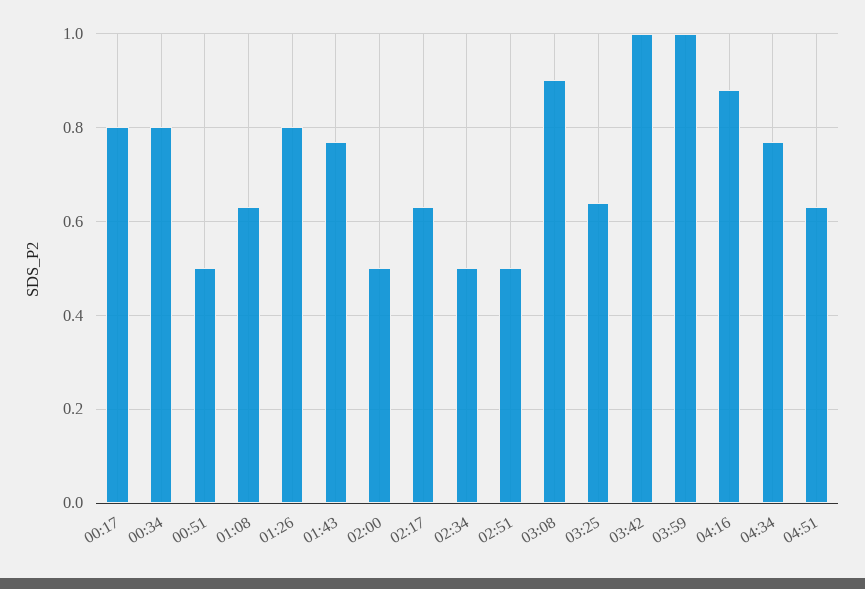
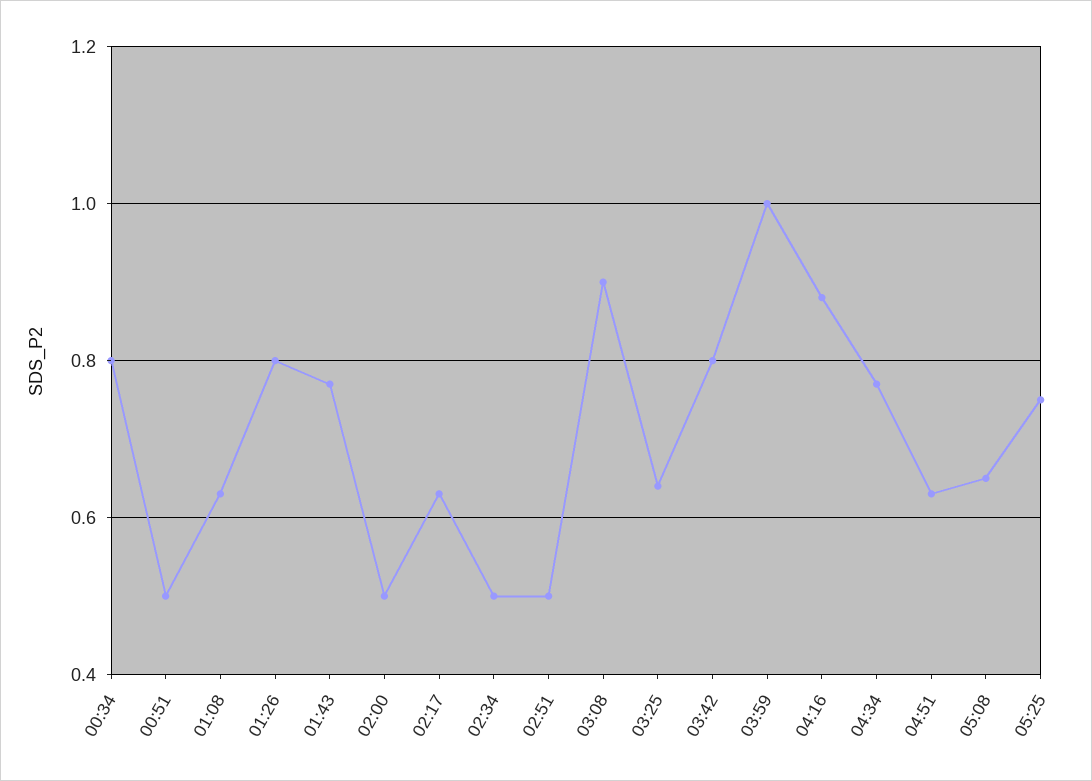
00:17: 0.8 -> none
03:42: 1 -> 0.8
05:08: none -> 0.65
05:25: none -> 0.75

